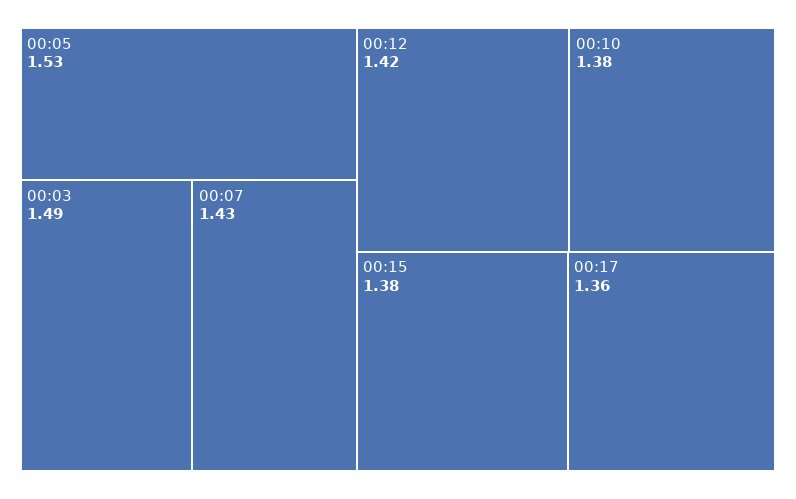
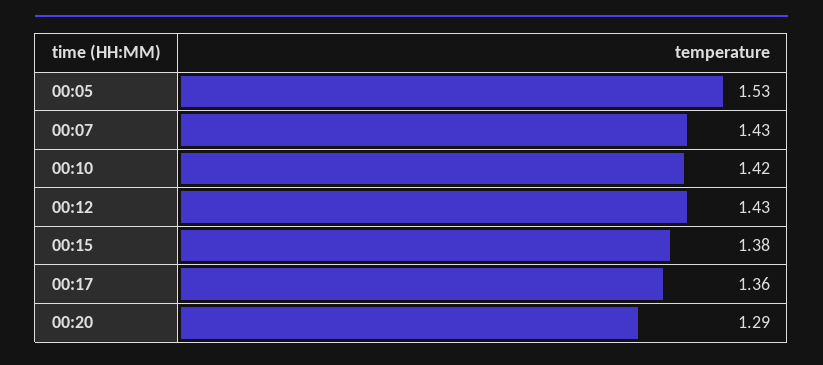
00:03: 1.49 -> none
00:12: 1.42 -> 1.43
00:10: 1.38 -> 1.42
00:20: none -> 1.29

